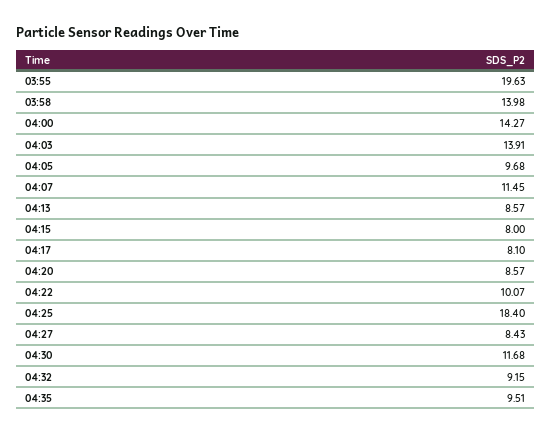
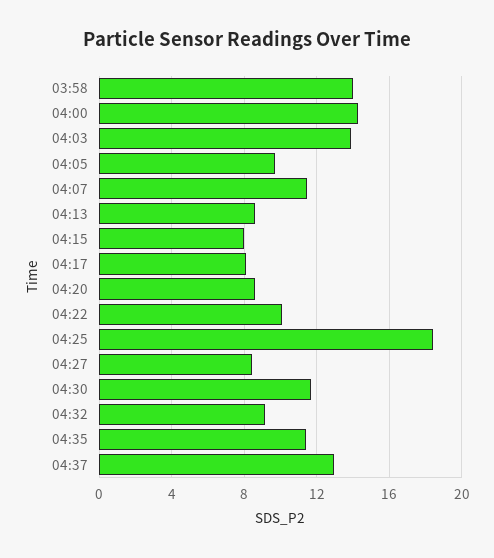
03:55: 19.63 -> none
04:35: 9.51 -> 11.5
04:37: none -> 13

